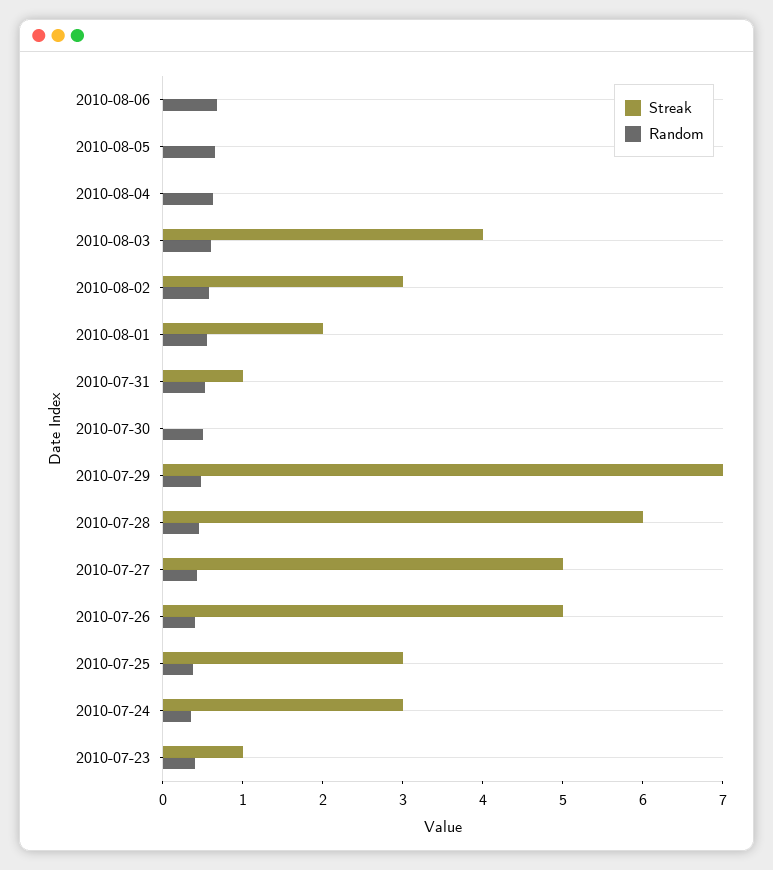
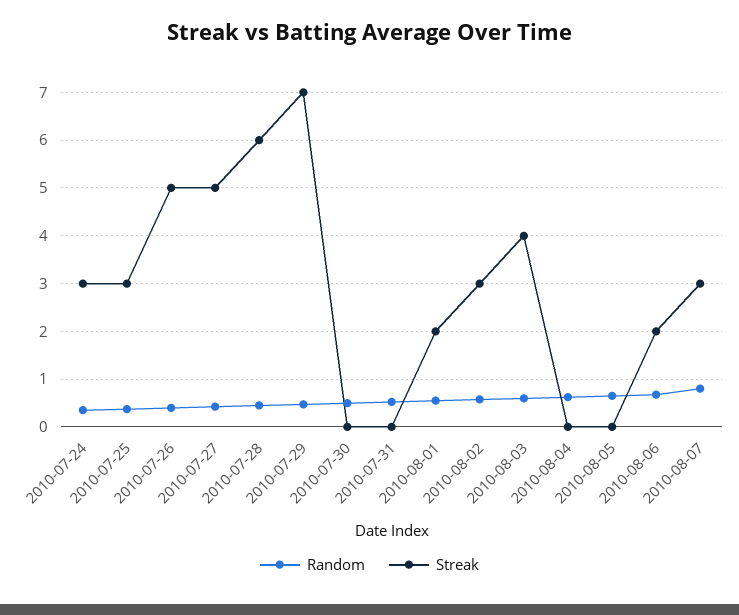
Streak, 2010-08-06: 0 -> 2
Streak, 2010-07-31: 1 -> 0
Streak, 2010-07-23: 1 -> none
Random, 2010-07-23: 0.4 -> none
Random, 2010-08-07: none -> 0.8
Streak, 2010-08-07: none -> 3

